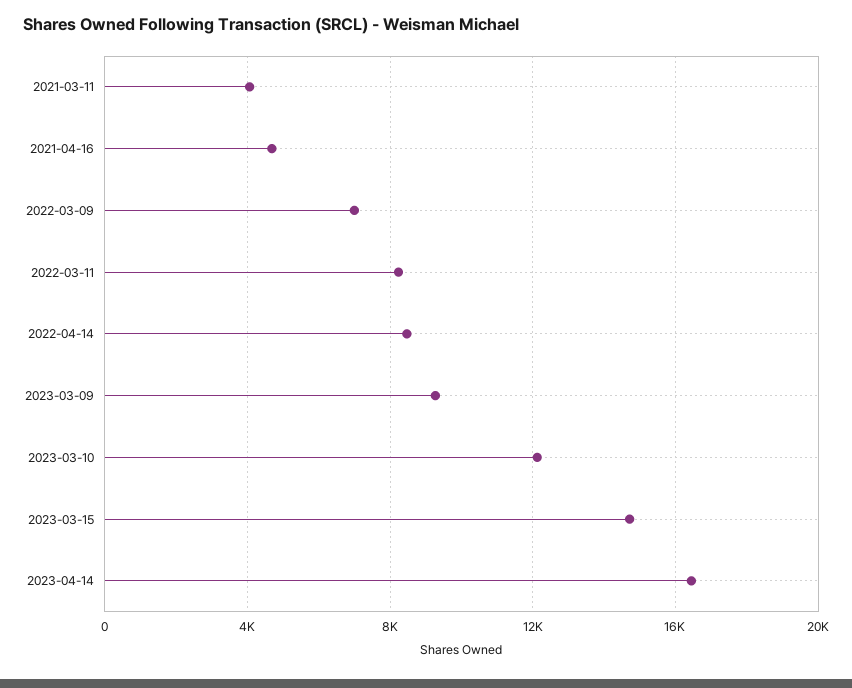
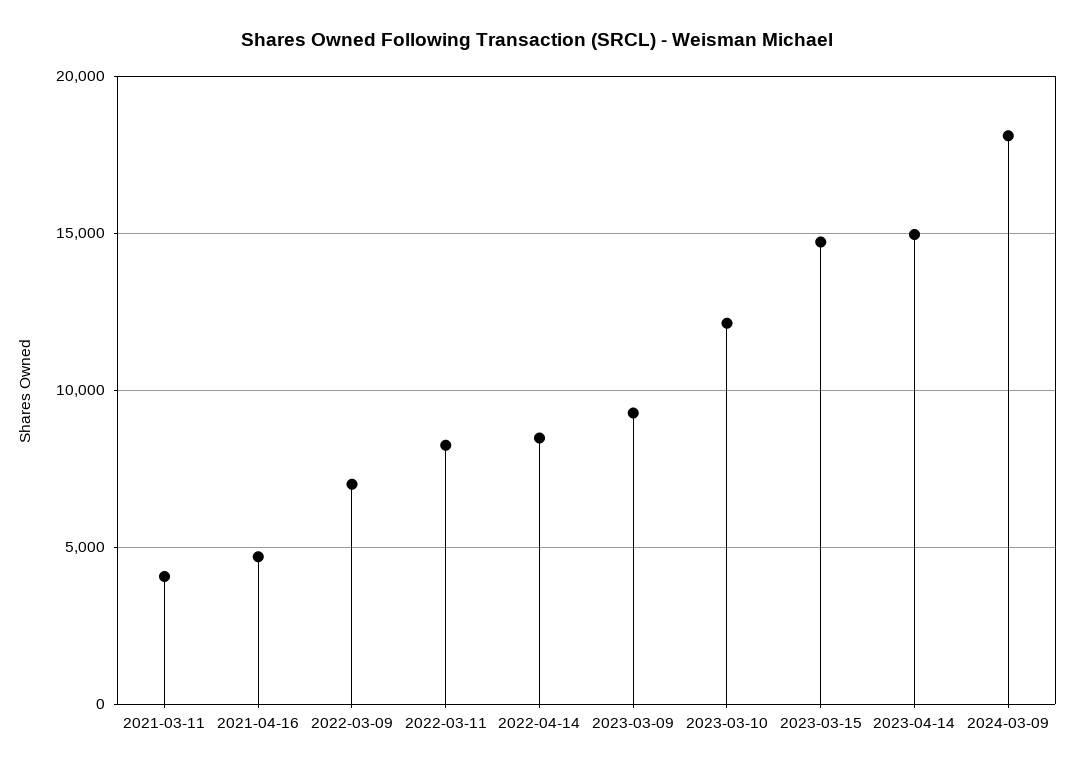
2023-04-14: 16500 -> 15000
2024-03-09: none -> 18000

